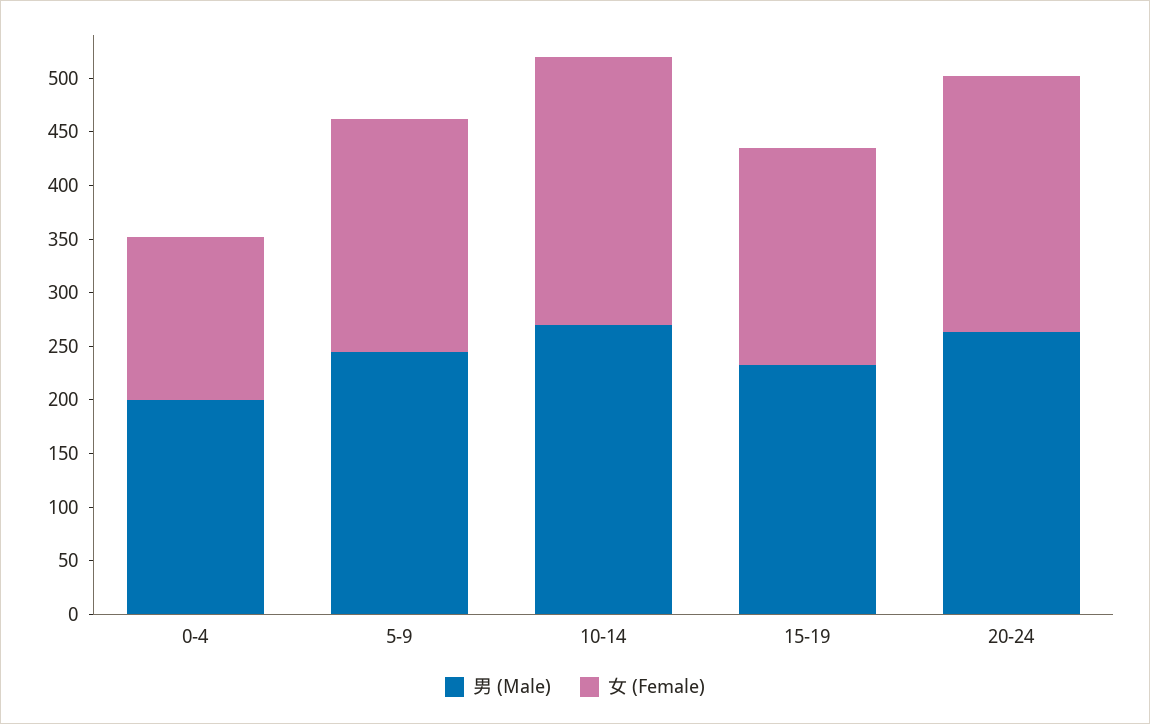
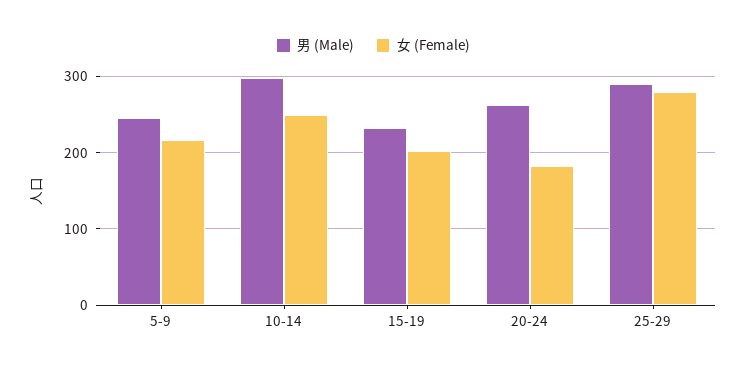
男 (Male), 0-4: 200 -> none
女 (Female), 0-4: 150 -> none
男 (Male), 10-14: 270 -> 300
女 (Female), 20-24: 240 -> 180
男 (Male), 25-29: none -> 290
女 (Female), 25-29: none -> 280

